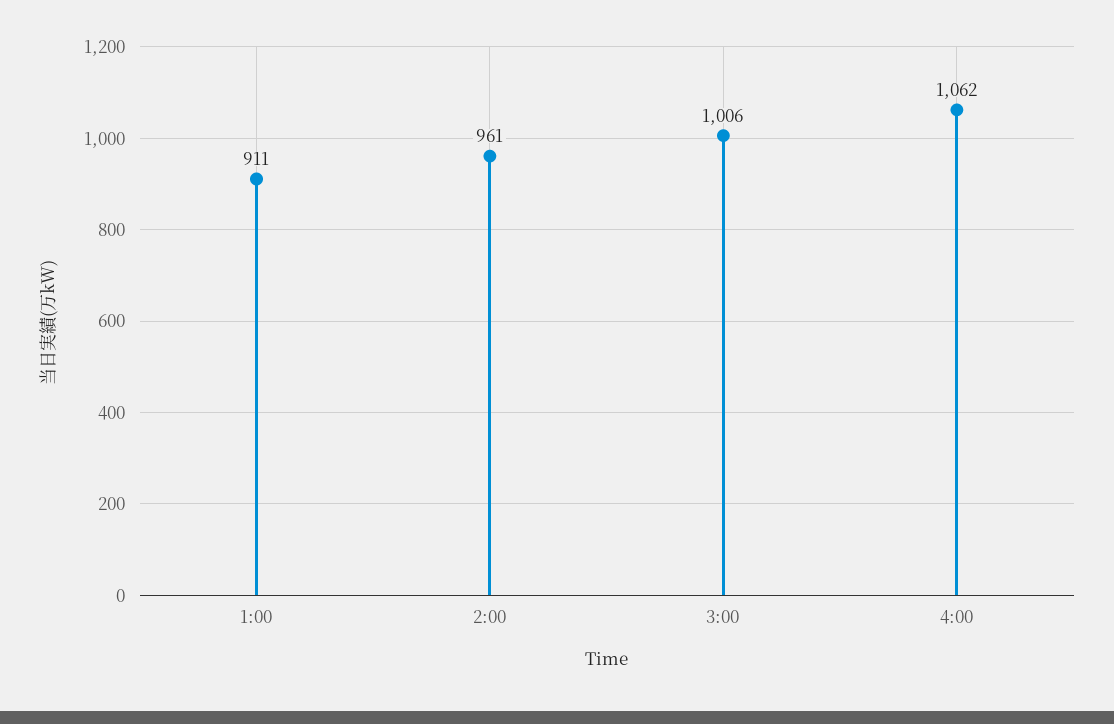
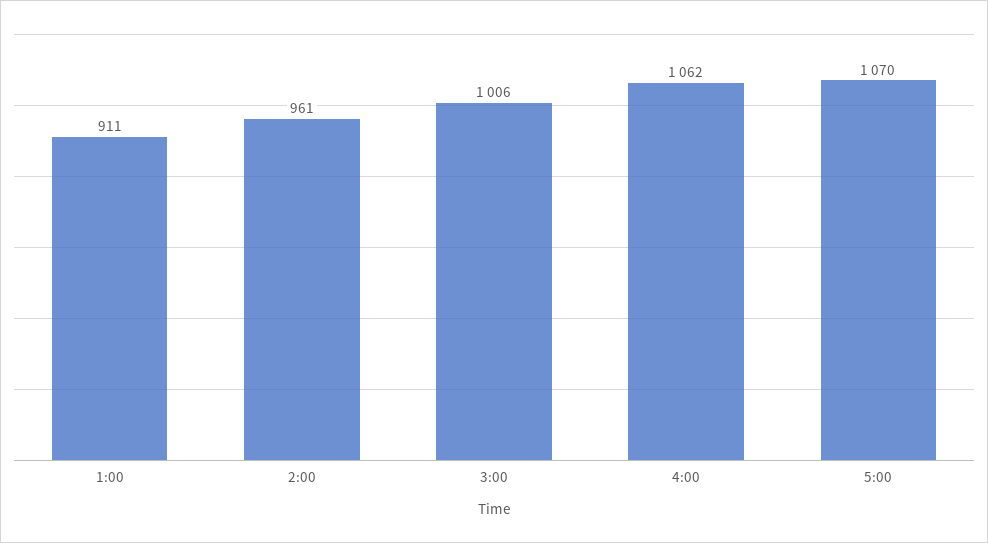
5:00: none -> 1070

